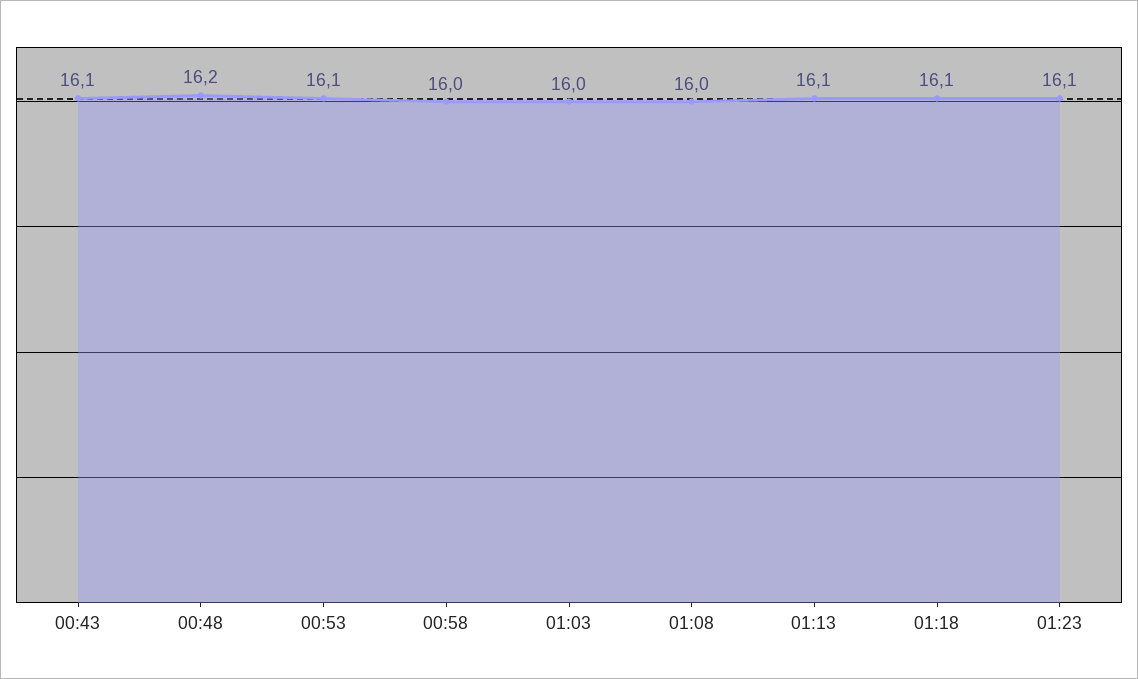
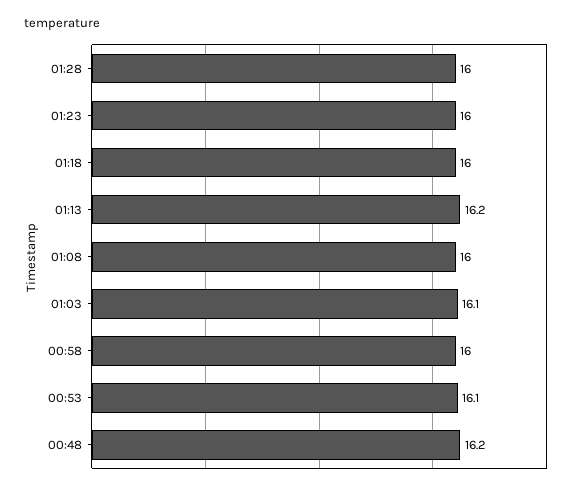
00:43: 16.1 -> none
01:03: 16 -> 16.1
01:13: 16.1 -> 16.2
01:18: 16.1 -> 16
01:23: 16.1 -> 16
01:28: none -> 16

